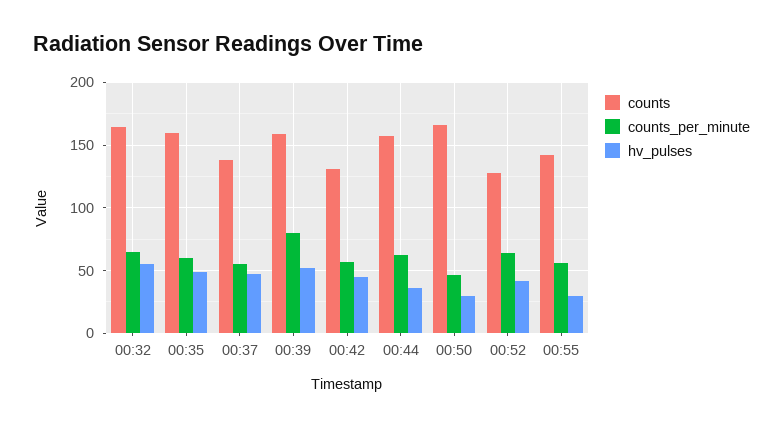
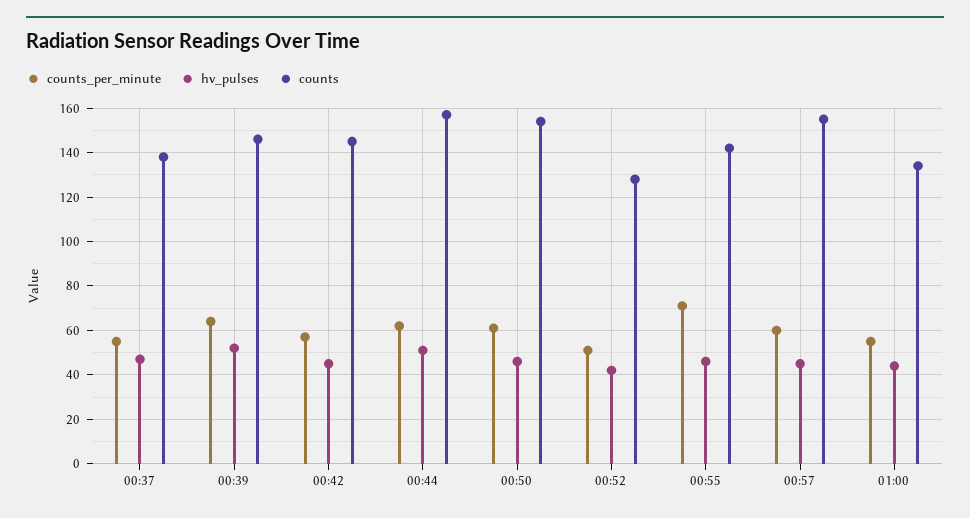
counts, 00:32: 165 -> none
counts_per_minute, 00:32: 65 -> none
hv_pulses, 00:32: 55 -> none
counts, 00:35: 160 -> none
counts_per_minute, 00:35: 60 -> none
hv_pulses, 00:35: 50 -> none
counts, 00:39: 160 -> 145
counts_per_minute, 00:39: 80 -> 65
counts, 00:42: 130 -> 145
hv_pulses, 00:44: 35 -> 50
counts, 00:50: 165 -> 155
counts_per_minute, 00:50: 45 -> 60
hv_pulses, 00:50: 30 -> 45
counts_per_minute, 00:52: 65 -> 50
counts_per_minute, 00:55: 55 -> 70
hv_pulses, 00:55: 30 -> 45
counts_per_minute, 00:57: none -> 60
hv_pulses, 00:57: none -> 45
counts, 00:57: none -> 155
counts_per_minute, 01:00: none -> 55
hv_pulses, 01:00: none -> 45
counts, 01:00: none -> 135

